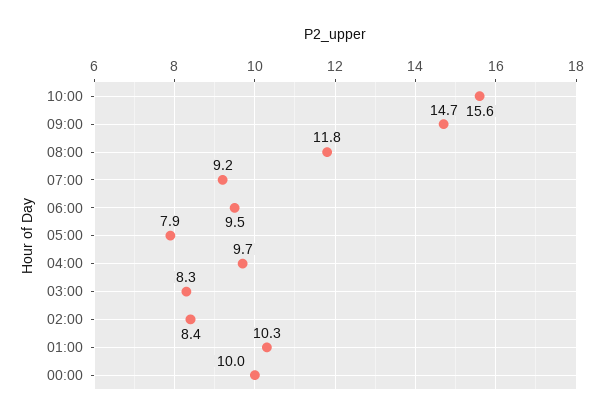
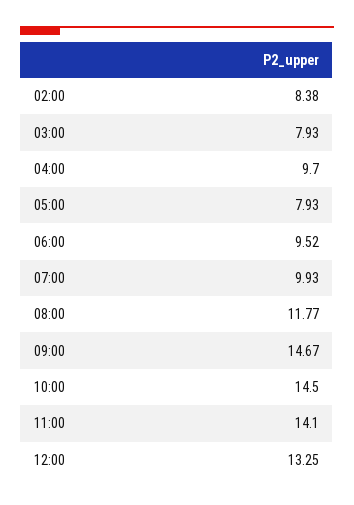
10:00: 15.6 -> 14.5
07:00: 9.2 -> 9.93
03:00: 8.3 -> 7.93
01:00: 10.3 -> none
00:00: 10 -> none
11:00: none -> 14.1
12:00: none -> 13.25

